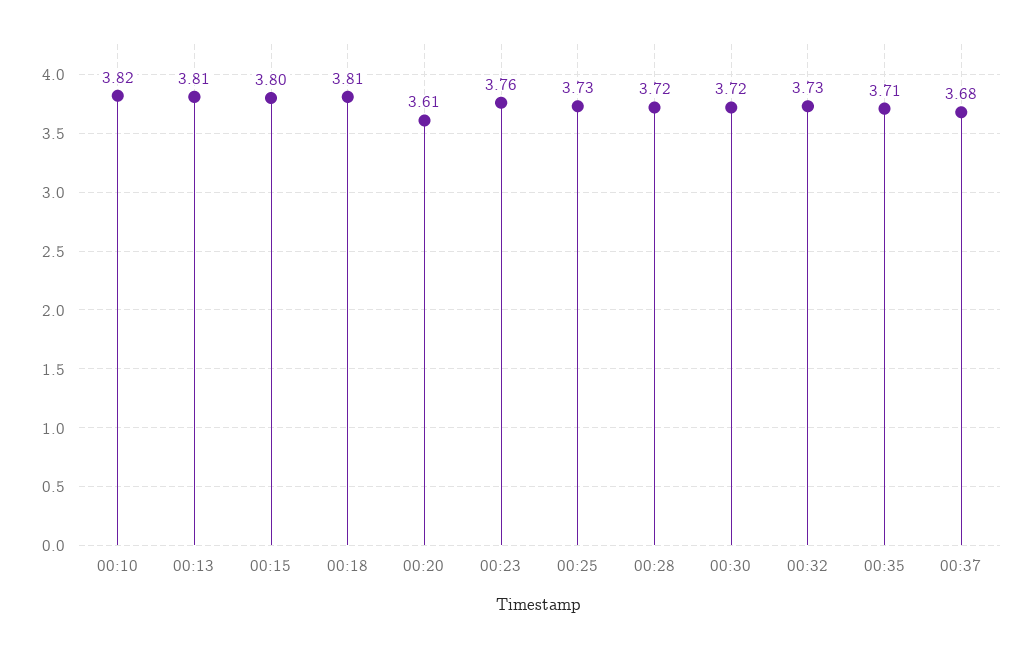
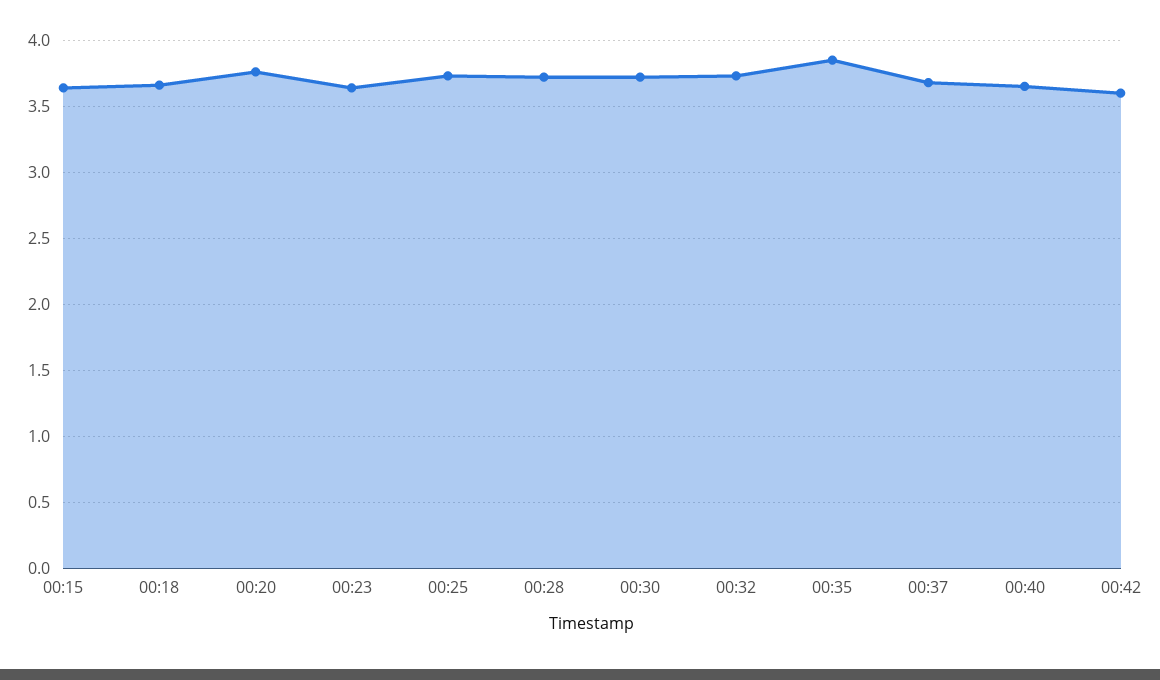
00:10: 3.82 -> none
00:13: 3.81 -> none
00:15: 3.8 -> 3.65
00:18: 3.81 -> 3.65
00:20: 3.61 -> 3.75
00:23: 3.76 -> 3.65
00:35: 3.71 -> 3.85
00:40: none -> 3.65
00:42: none -> 3.6

